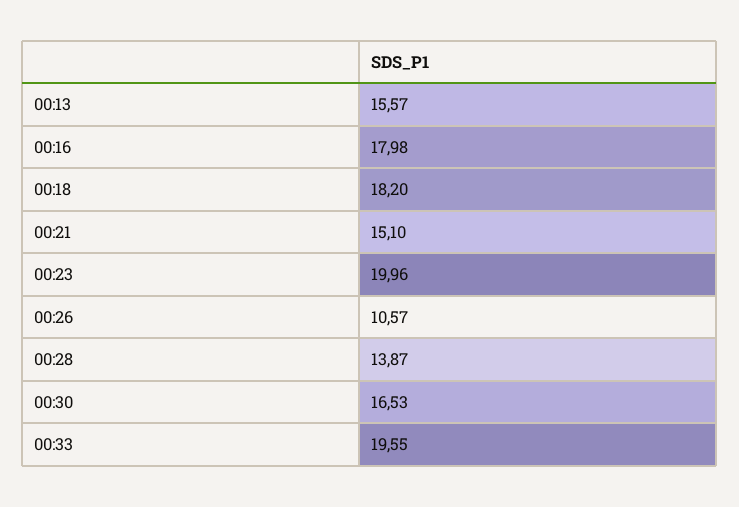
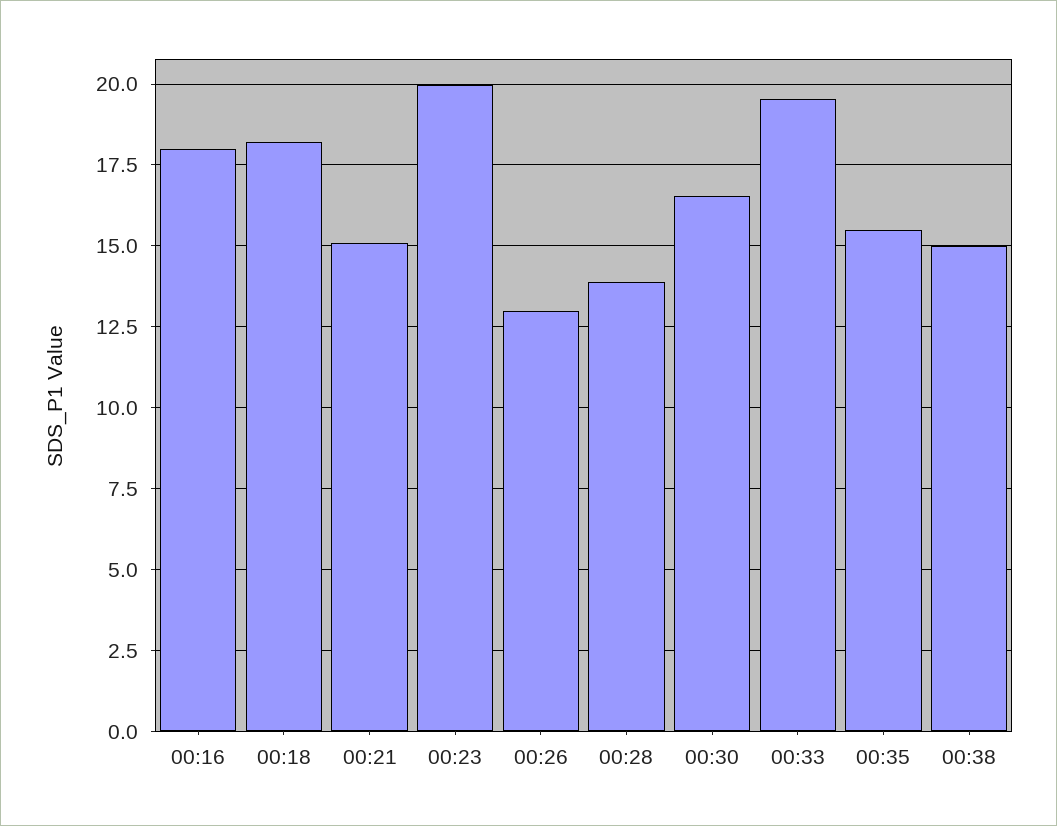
00:13: 15.57 -> none
00:26: 10.57 -> 13
00:35: none -> 15.5
00:38: none -> 15

